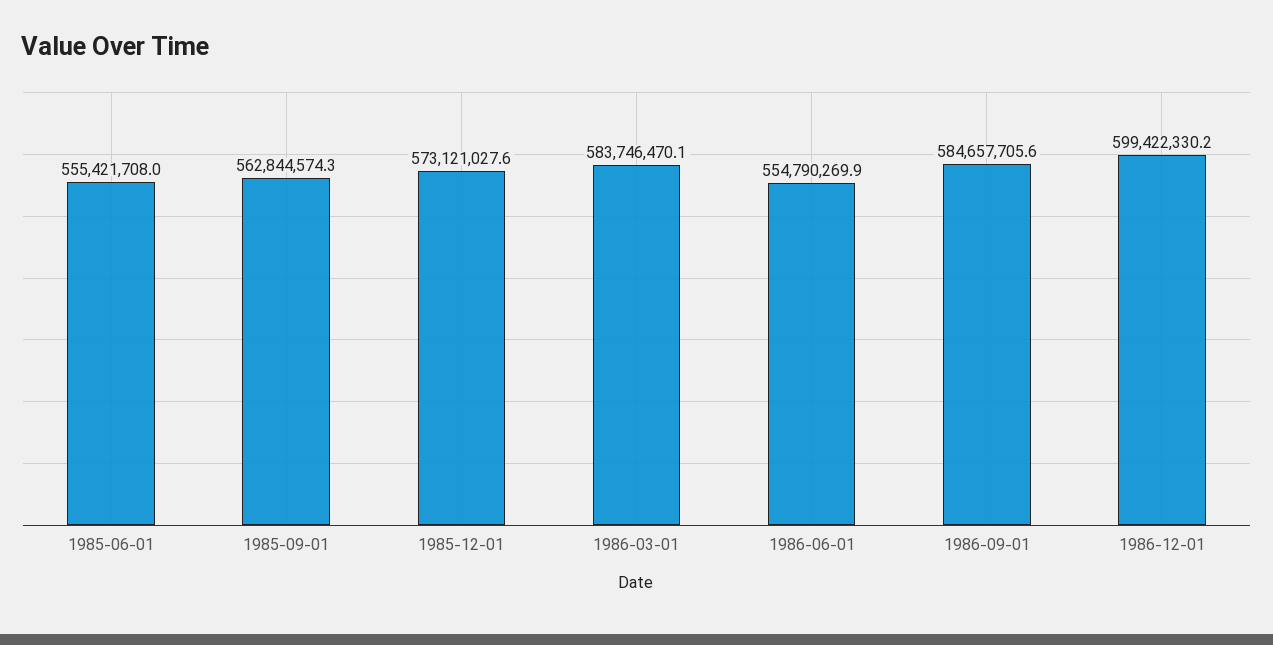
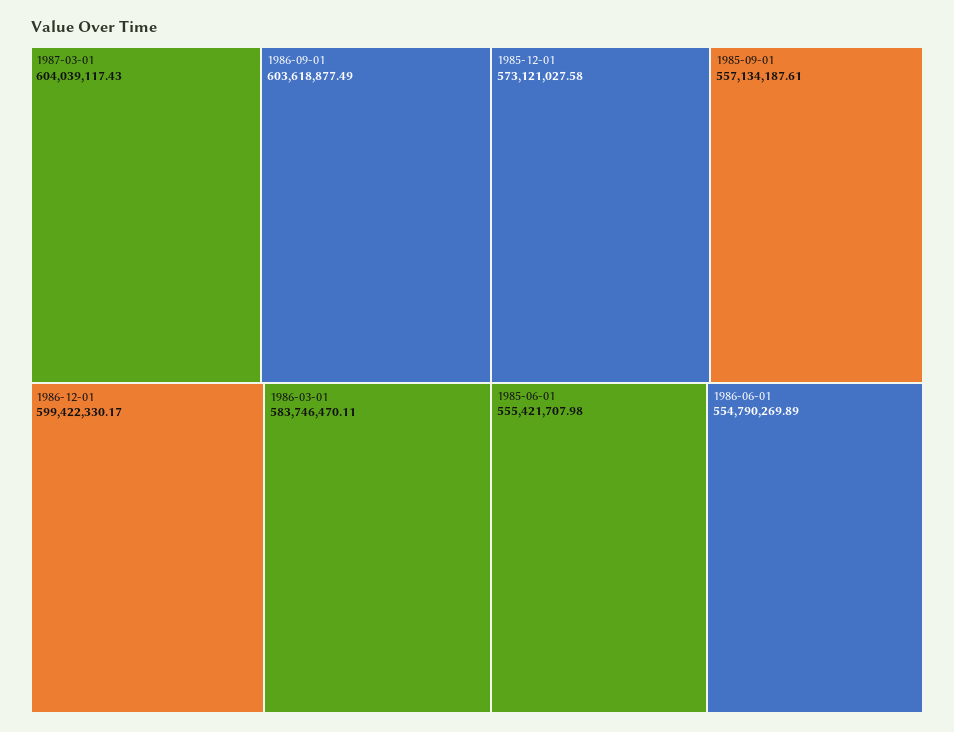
1985-09-01: 562844574.3 -> 557134187.61
1986-09-01: 584657705.6 -> 603618877.49
1987-03-01: none -> 604039117.43

